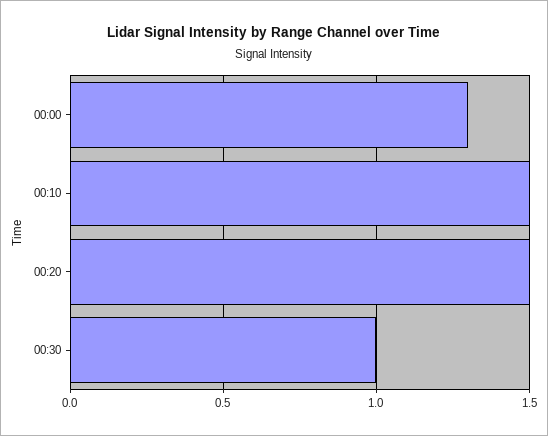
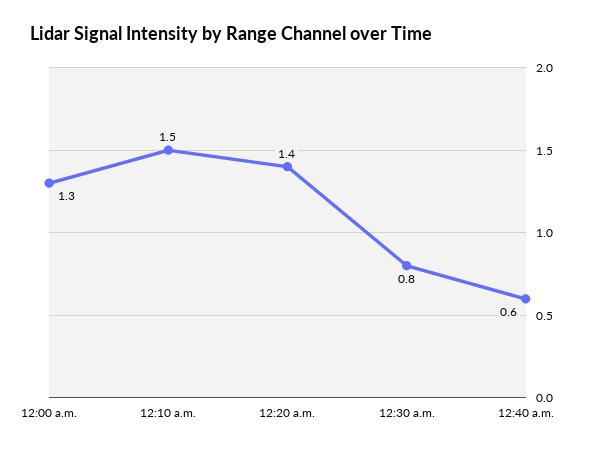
00:20: 1.5 -> 1.4
00:30: 1 -> 0.8
12:40 a.m.: none -> 0.6

